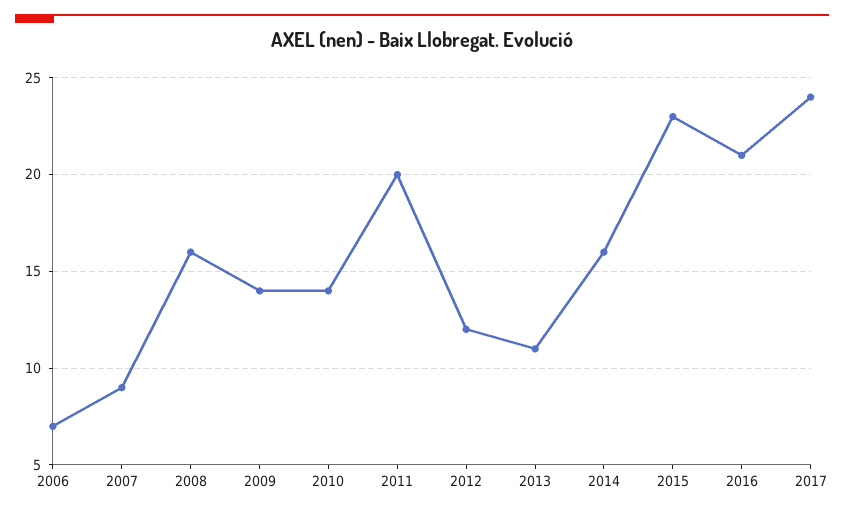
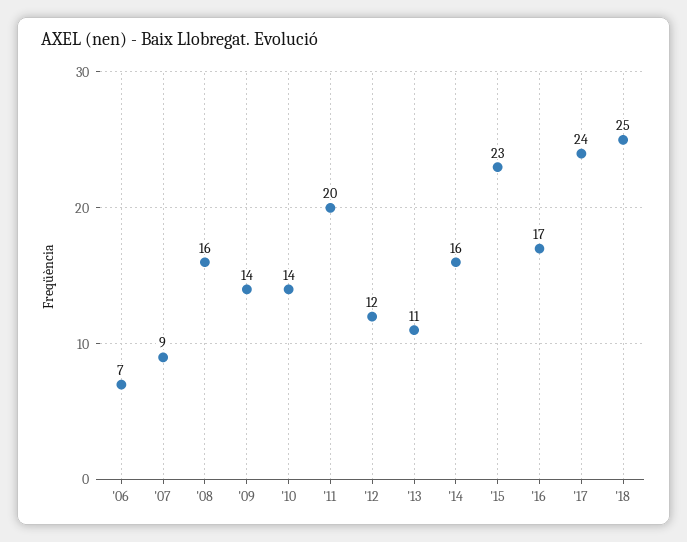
2016: 21 -> 17
'18: none -> 25

